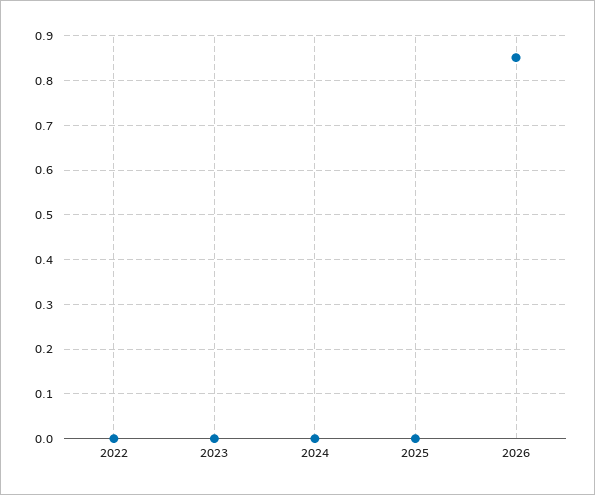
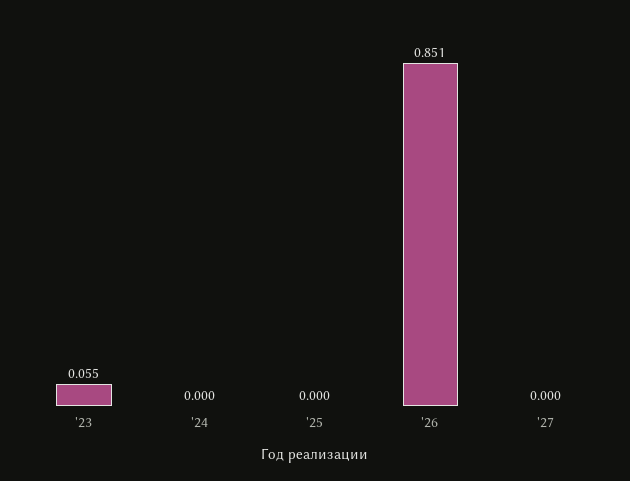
2022: 0 -> none
2023: 0 -> 0.055
'27: none -> 0

